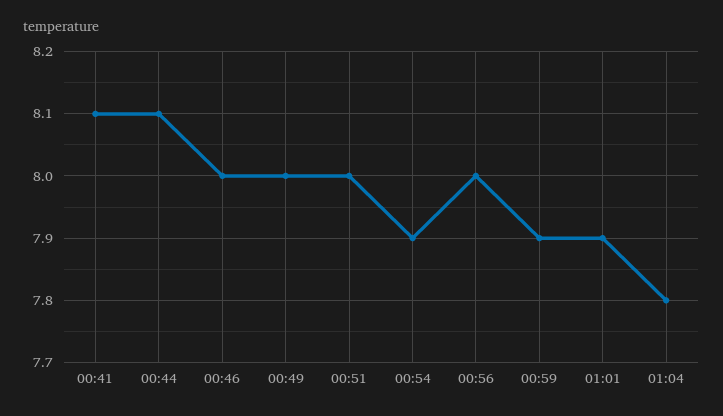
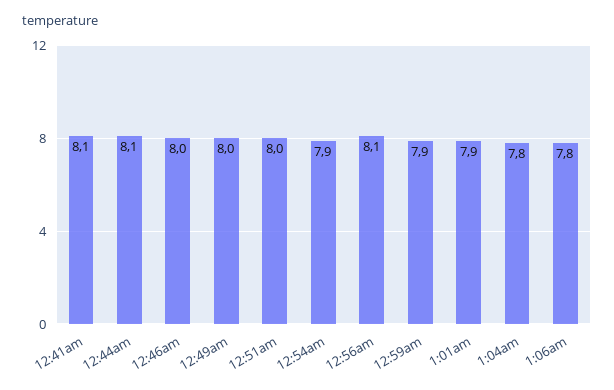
00:56: 8 -> 8.1
1:06am: none -> 7.8

